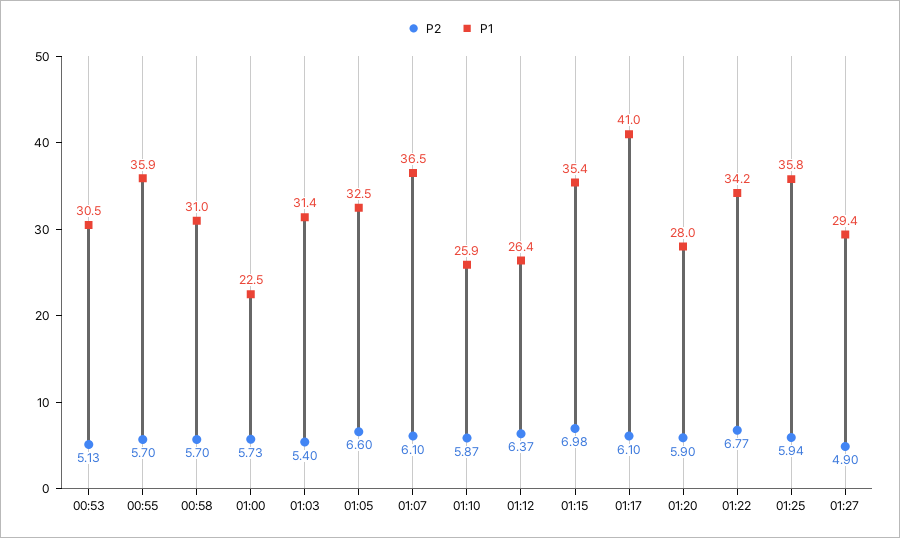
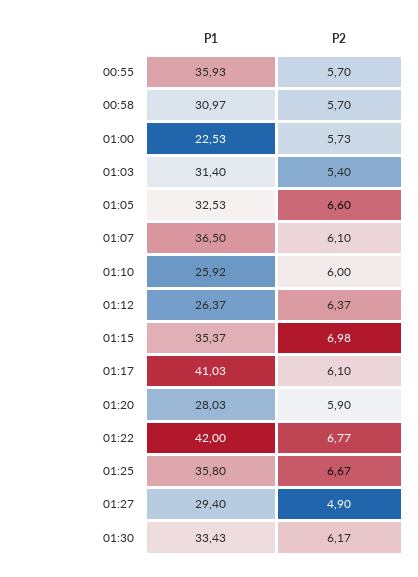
P2, 00:53: 5.13 -> none
P1, 00:53: 30.5 -> none
P2, 01:10: 5.87 -> 6
P1, 01:22: 34.2 -> 42
P2, 01:25: 5.94 -> 6.67
P1, 01:30: none -> 33.43
P2, 01:30: none -> 6.17

